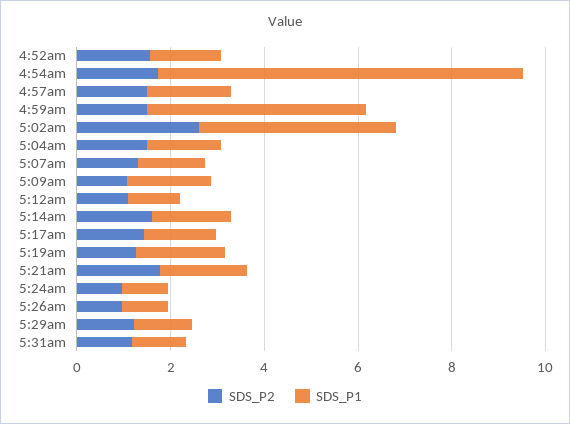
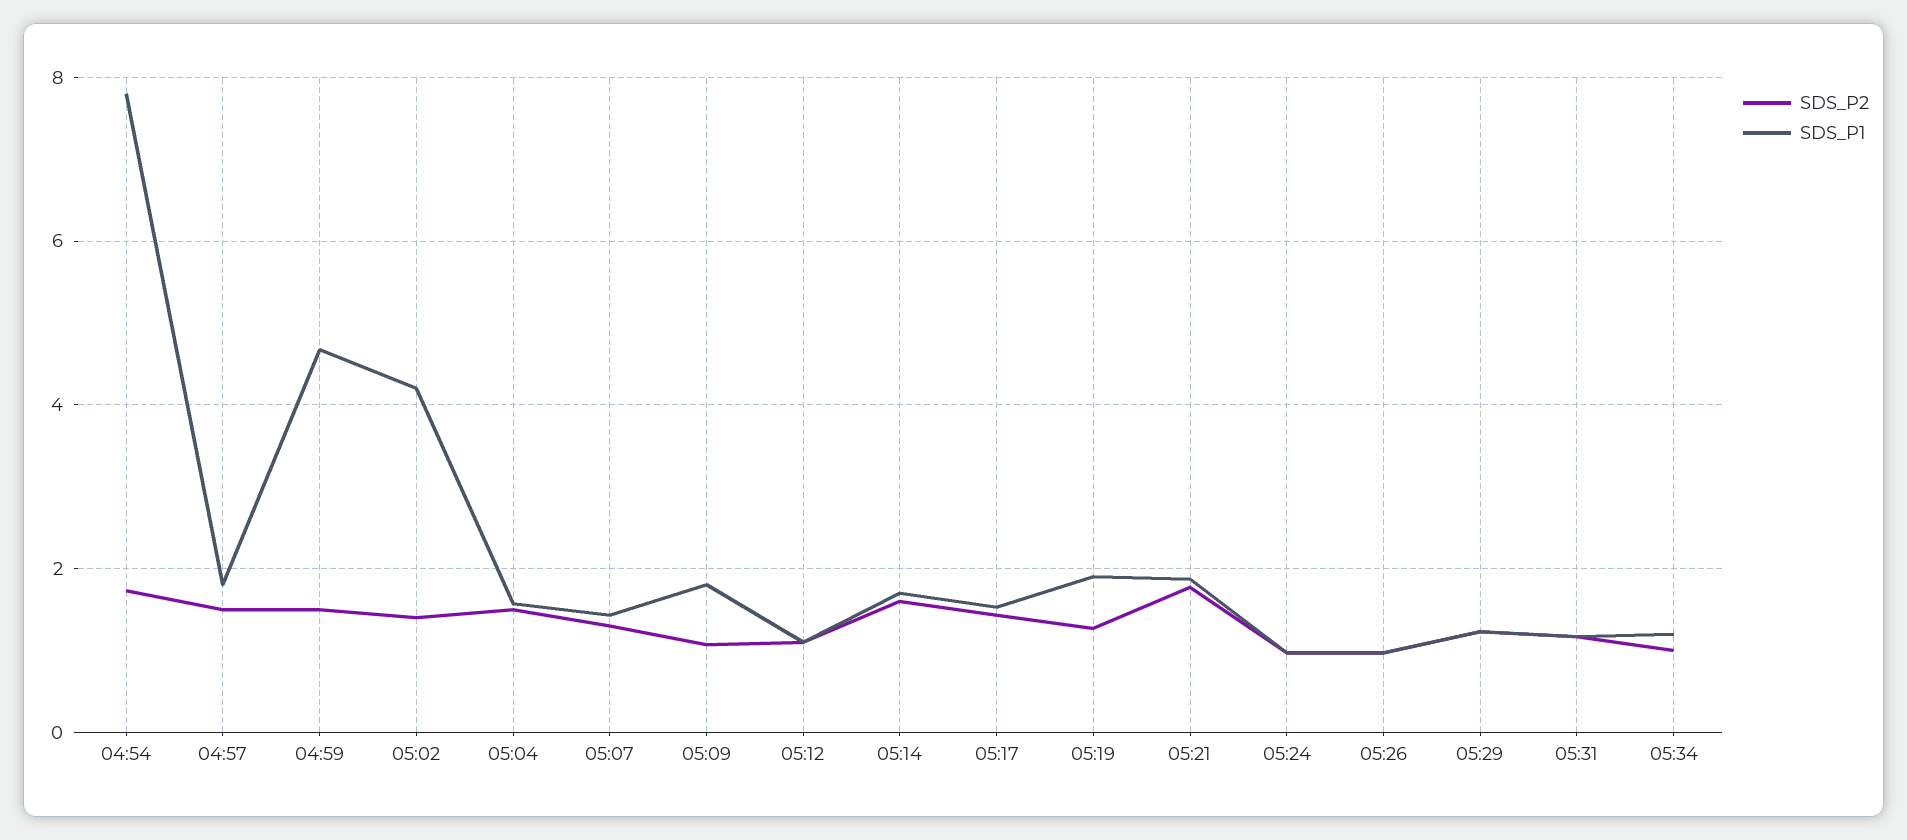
SDS_P2, 4:52am: 1.5 -> none
SDS_P1, 4:52am: 1.5 -> none
SDS_P2, 5:02am: 2.5 -> 1.4
SDS_P2, 05:34: none -> 1
SDS_P1, 05:34: none -> 1.2

